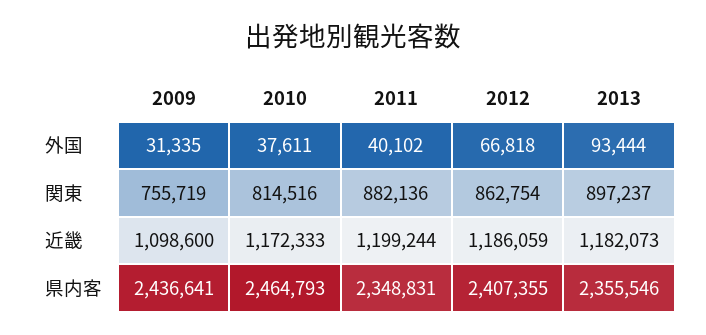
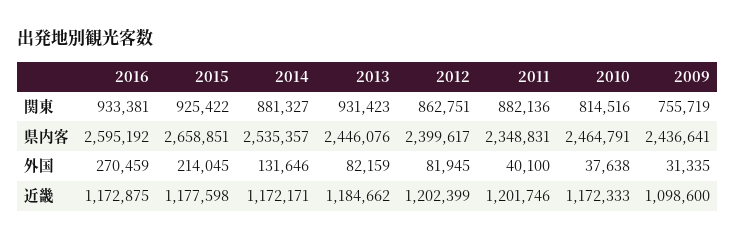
2010, 外国: 37611 -> 37638
2011, 外国: 40102 -> 40100
2012, 外国: 66818 -> 81945
2013, 外国: 93444 -> 82159
2012, 関東: 862754 -> 862751
2013, 関東: 897237 -> 931423
2011, 近畿: 1199244 -> 1201746
2012, 近畿: 1186059 -> 1202399
2013, 近畿: 1182073 -> 1184662
2010, 県内客: 2464793 -> 2464791
2012, 県内客: 2407355 -> 2399617
2013, 県内客: 2355546 -> 2446076
2016, 関東: none -> 933381
2015, 関東: none -> 925422
2014, 関東: none -> 881327
2016, 県内客: none -> 2595192
2015, 県内客: none -> 2658851
2014, 県内客: none -> 2535357
2016, 外国: none -> 270459
2015, 外国: none -> 214045
2014, 外国: none -> 131646
2016, 近畿: none -> 1172875
2015, 近畿: none -> 1177598
2014, 近畿: none -> 1172171

